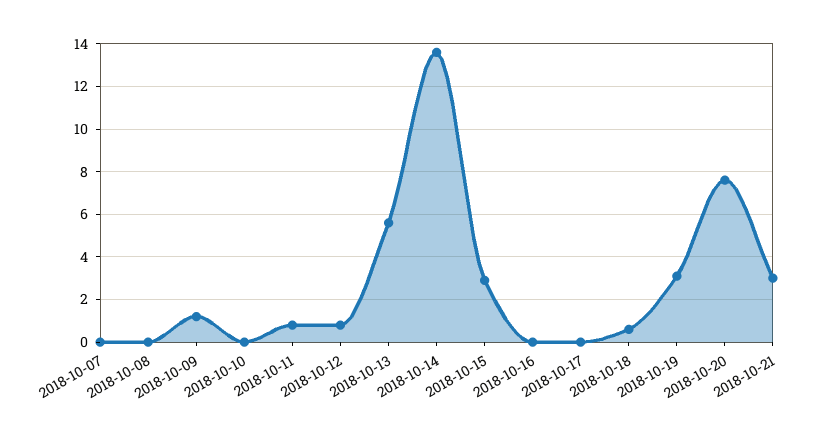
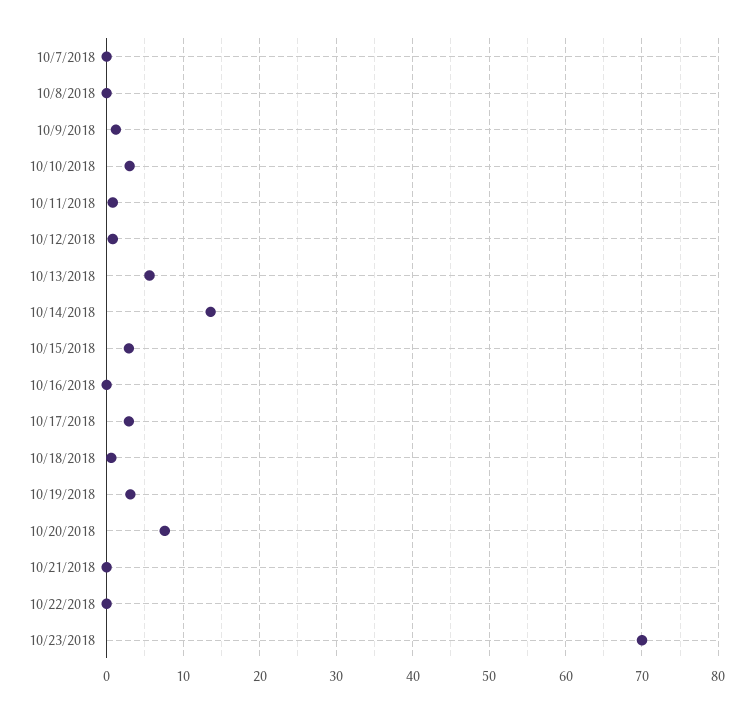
2018-10-10: 0 -> 3
2018-10-17: 0 -> 3
2018-10-21: 3 -> 0
10/22/2018: none -> 0
10/23/2018: none -> 70

